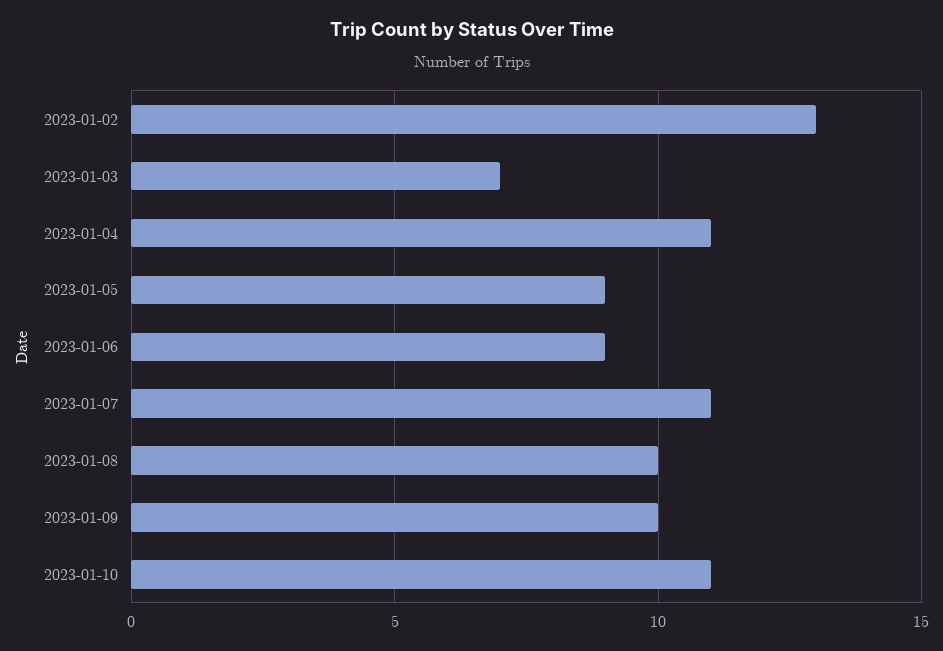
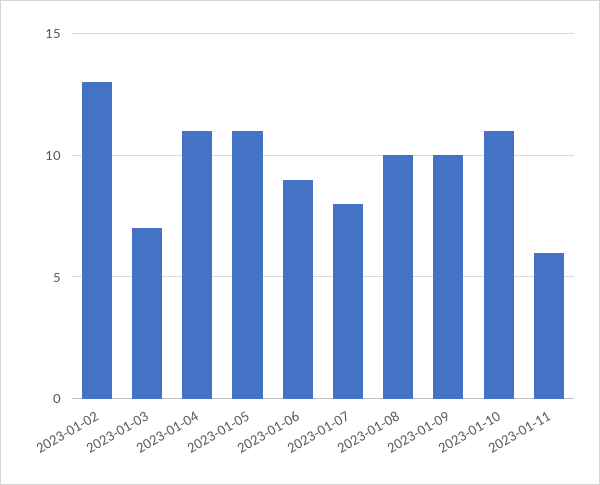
2023-01-05: 9 -> 11
2023-01-07: 11 -> 8
2023-01-11: none -> 6

